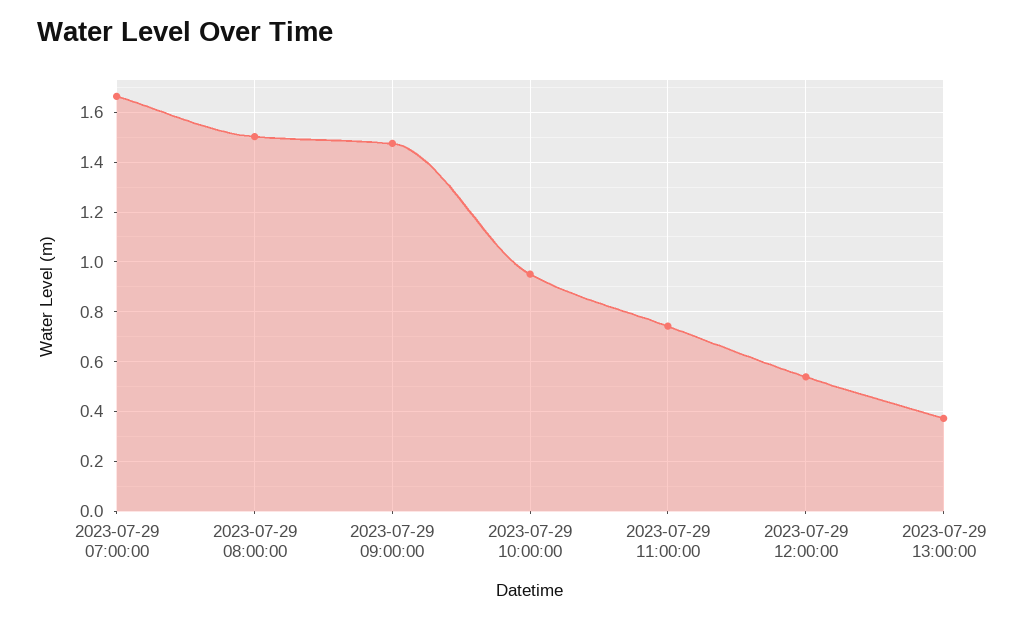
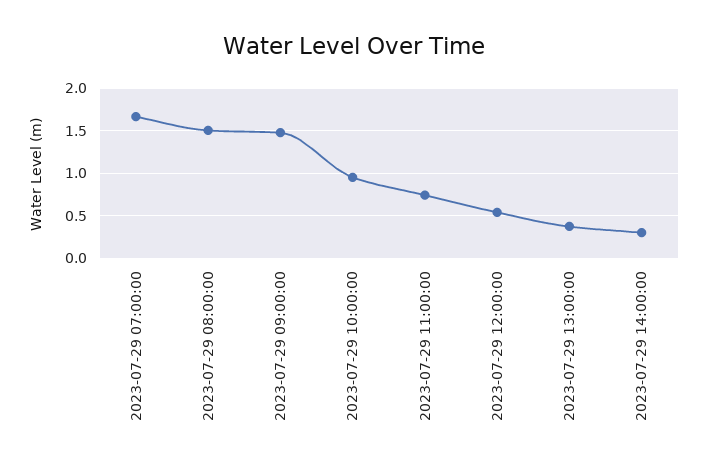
2023-07-29 14:00:00: none -> 0.3

